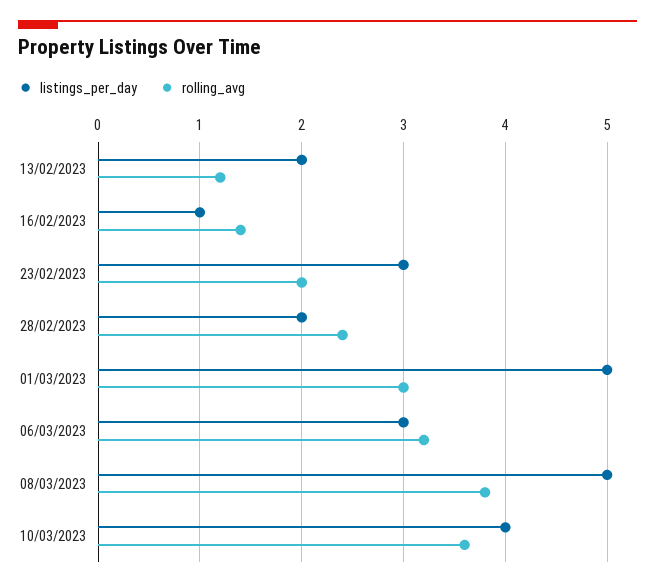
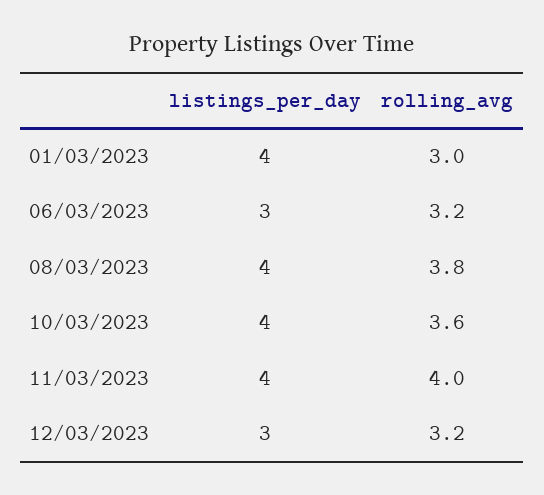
listings_per_day, 13/02/2023: 2 -> none
rolling_avg, 13/02/2023: 1.2 -> none
listings_per_day, 16/02/2023: 1 -> none
rolling_avg, 16/02/2023: 1.4 -> none
listings_per_day, 23/02/2023: 3 -> none
rolling_avg, 23/02/2023: 2 -> none
listings_per_day, 28/02/2023: 2 -> none
rolling_avg, 28/02/2023: 2.4 -> none
listings_per_day, 01/03/2023: 5 -> 4
listings_per_day, 08/03/2023: 5 -> 4
listings_per_day, 11/03/2023: none -> 4
rolling_avg, 11/03/2023: none -> 4
listings_per_day, 12/03/2023: none -> 3
rolling_avg, 12/03/2023: none -> 3.2

